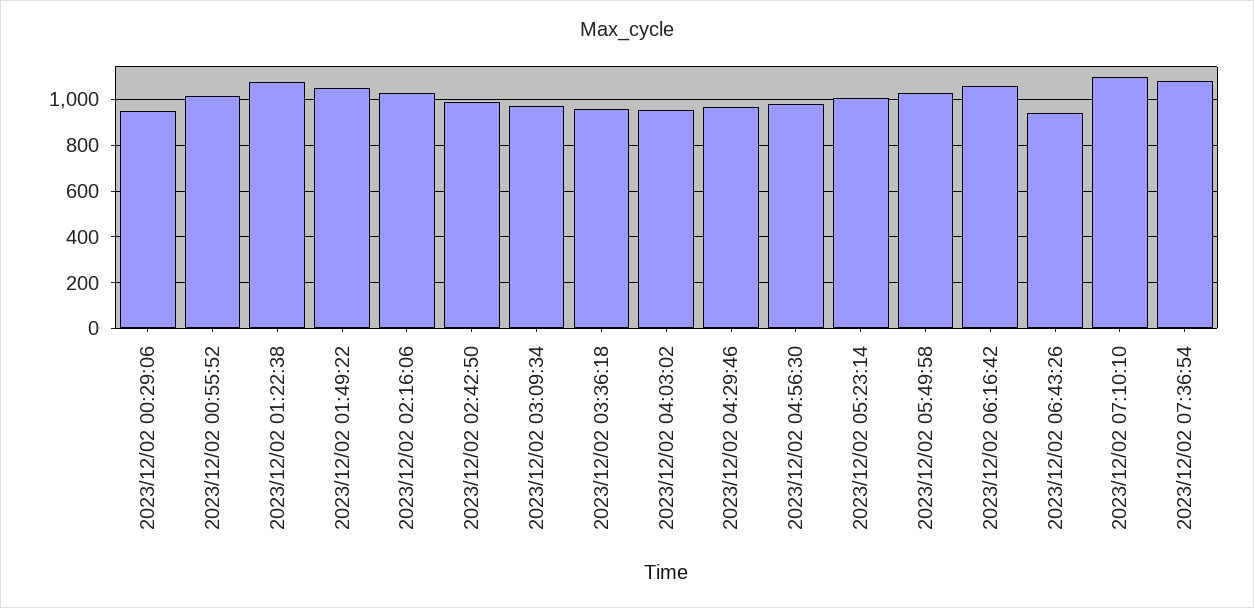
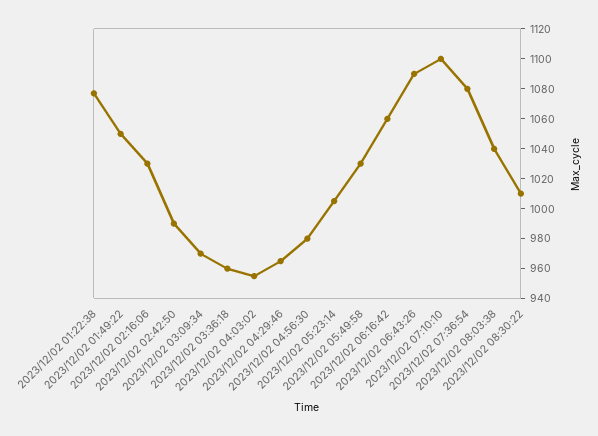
2023/12/02 00:29:06: 950 -> none
2023/12/02 00:55:52: 1000 -> none
2023/12/02 06:43:26: 950 -> 1090
2023/12/02 08:03:38: none -> 1040
2023/12/02 08:30:22: none -> 1010

